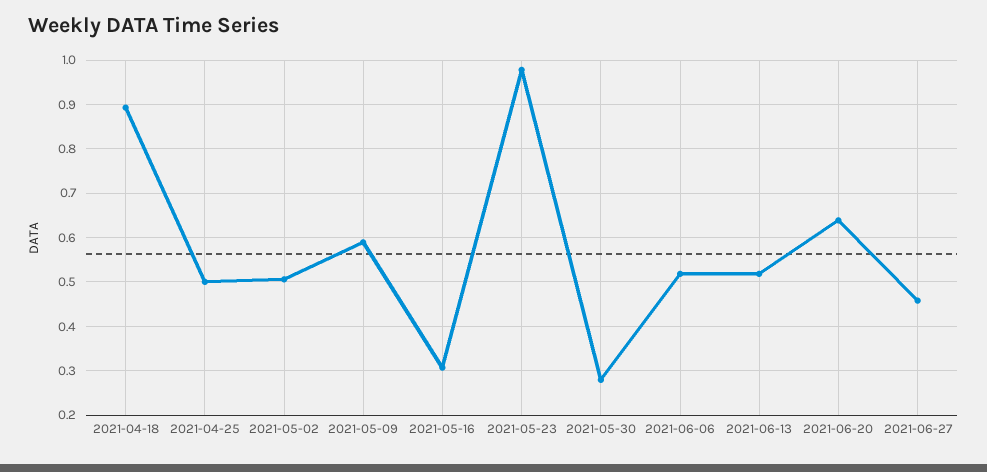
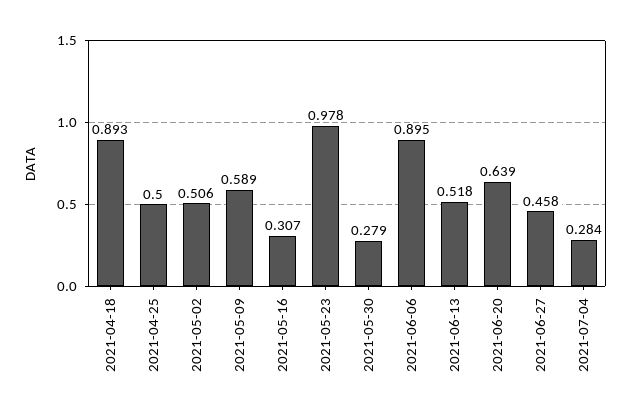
2021-06-06: 0.52 -> 0.895
2021-07-04: none -> 0.284

